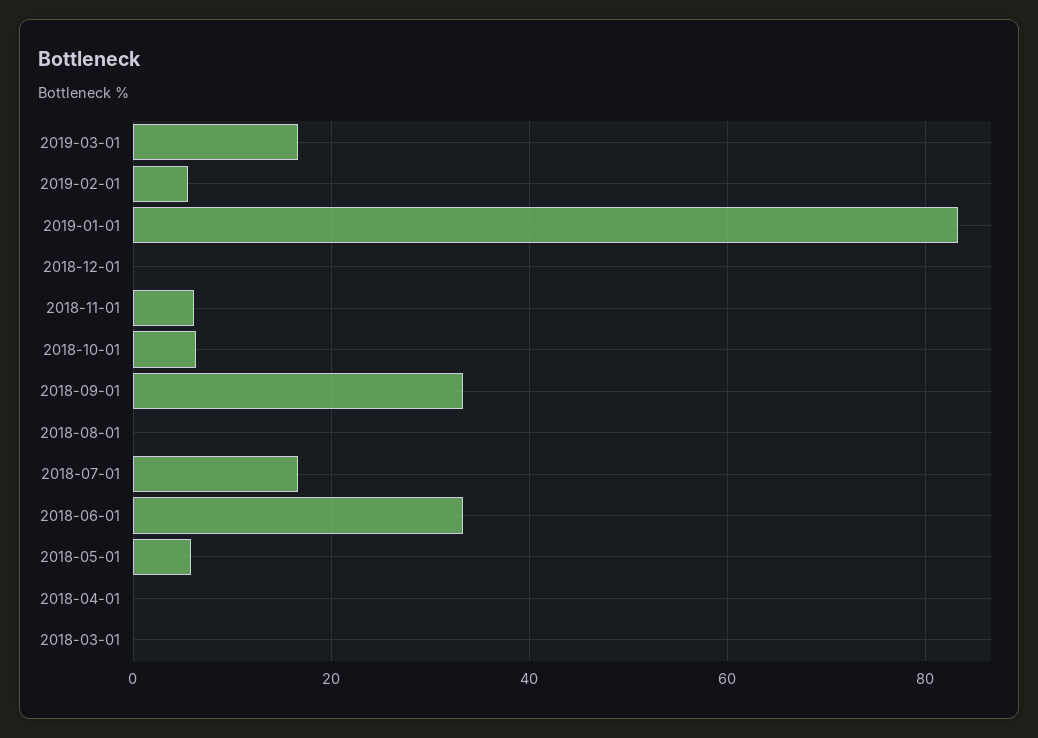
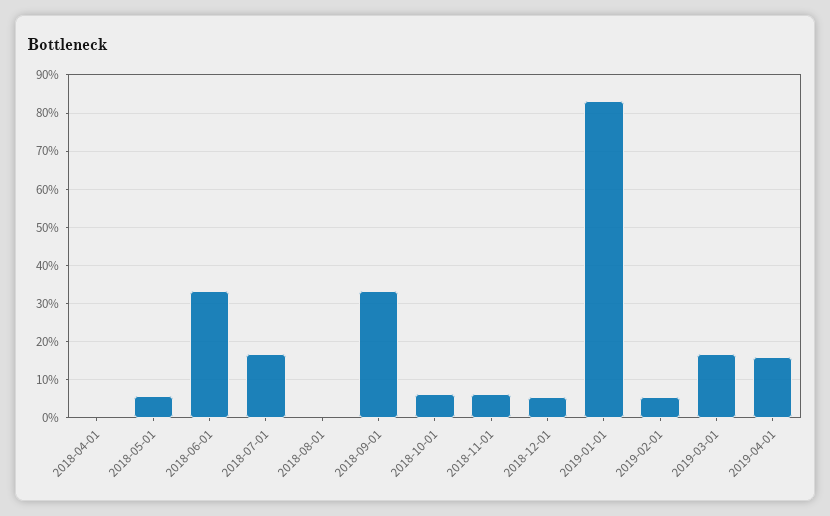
2018-12-01: 0 -> 6
2018-03-01: 0 -> none
2019-04-01: none -> 16

